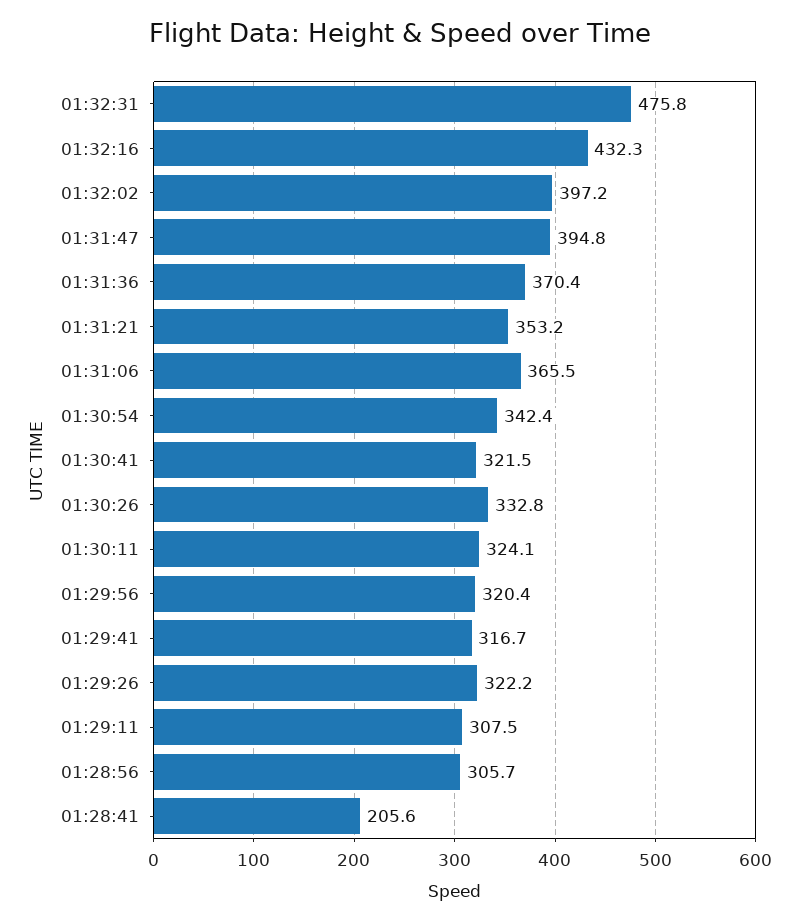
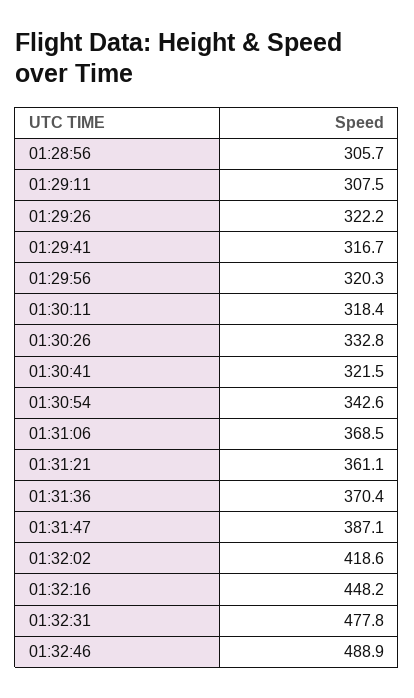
01:32:31: 475.8 -> 477.8
01:32:16: 432.3 -> 448.2
01:32:02: 397.2 -> 418.6
01:31:47: 394.8 -> 387.1
01:31:21: 353.2 -> 361.1
01:31:06: 365.5 -> 368.5
01:30:54: 342.4 -> 342.6
01:30:11: 324.1 -> 318.4
01:29:56: 320.4 -> 320.3
01:28:41: 205.6 -> none
01:32:46: none -> 488.9

